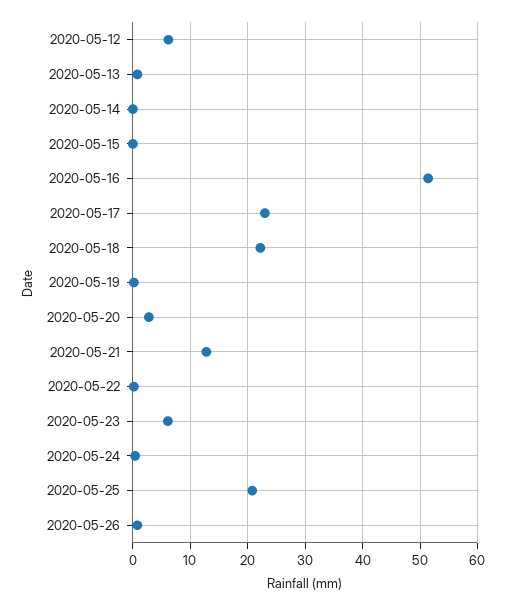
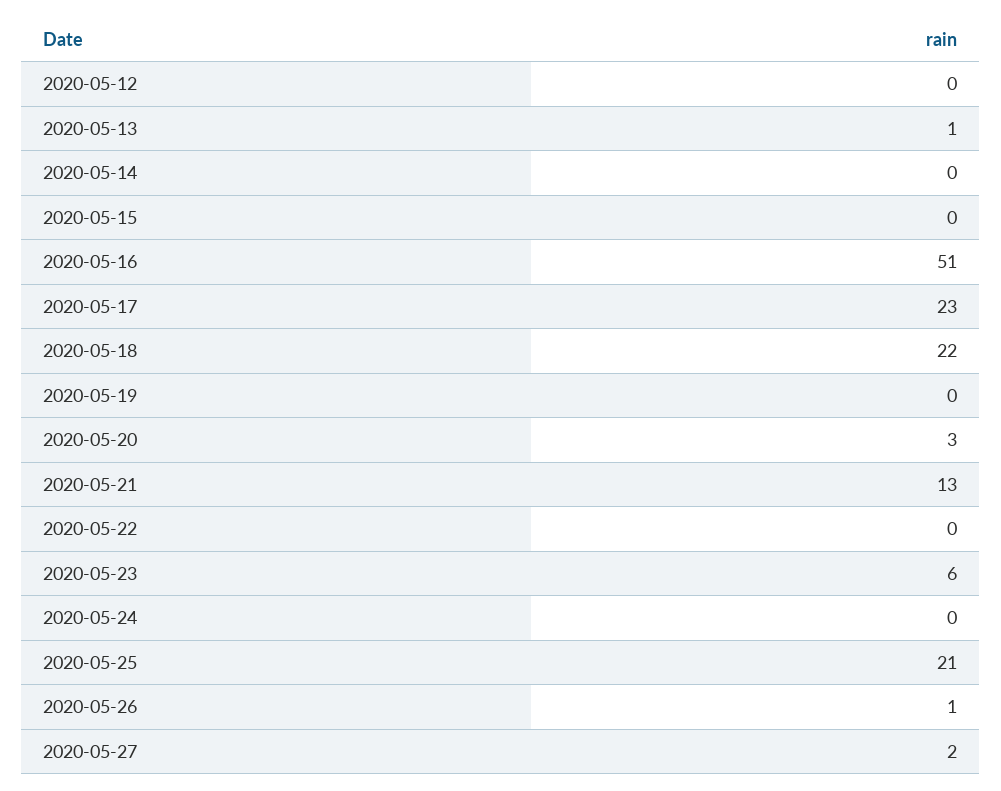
2020-05-12: 6 -> 0
2020-05-27: none -> 2

